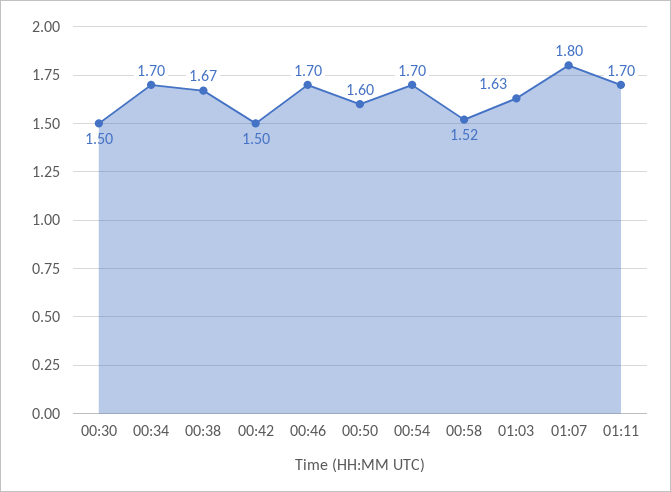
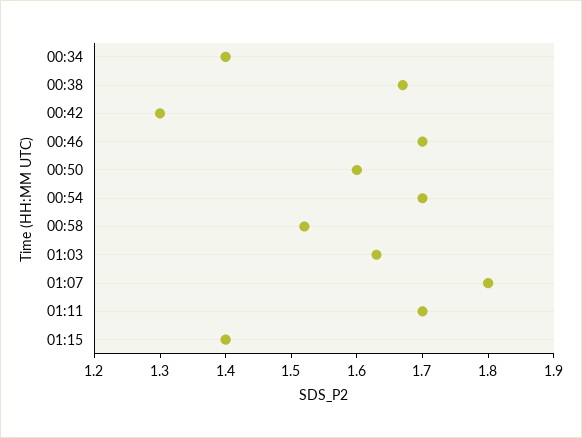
00:30: 1.5 -> none
00:34: 1.7 -> 1.4
00:42: 1.5 -> 1.3
01:15: none -> 1.4

